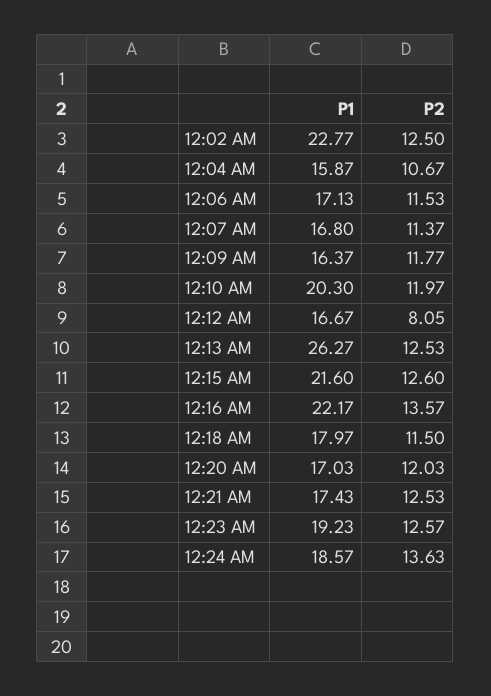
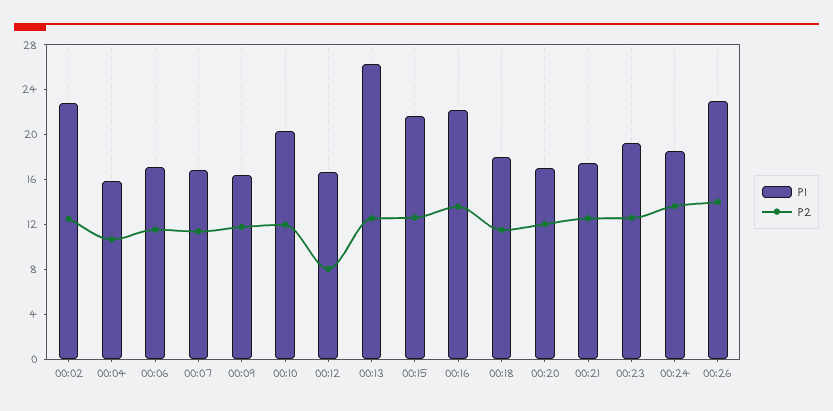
P1, 00:26: none -> 23
P2, 00:26: none -> 14

